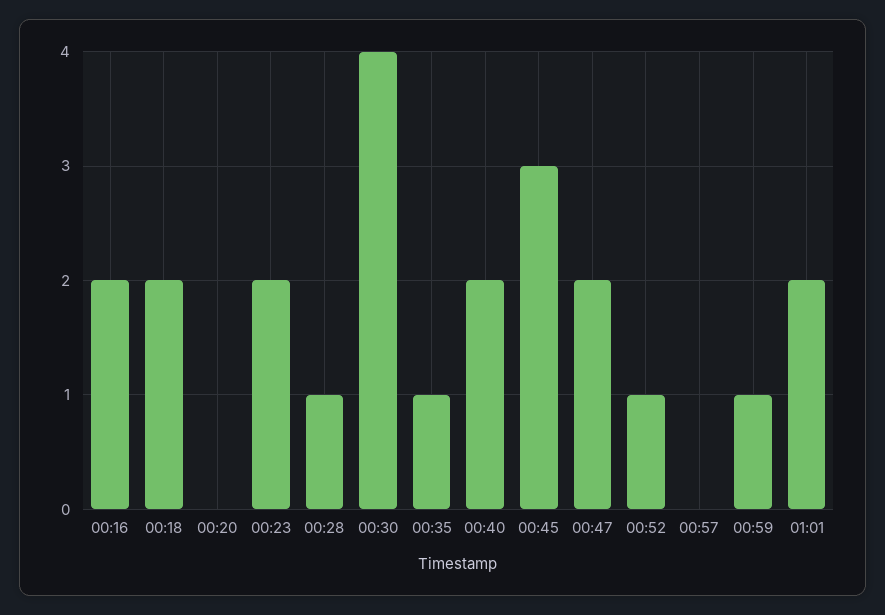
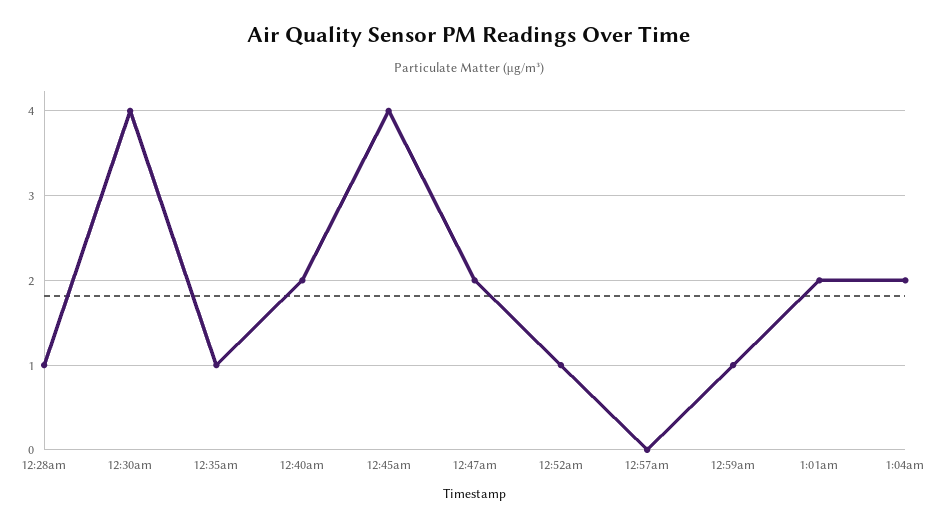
00:16: 2 -> none
00:18: 2 -> none
00:20: 0 -> none
00:23: 2 -> none
00:45: 3 -> 4
1:04am: none -> 2

